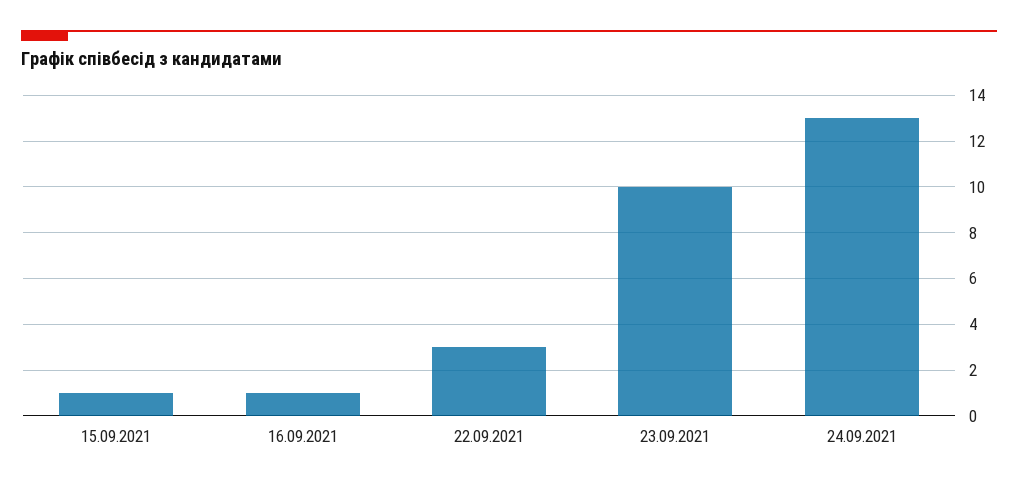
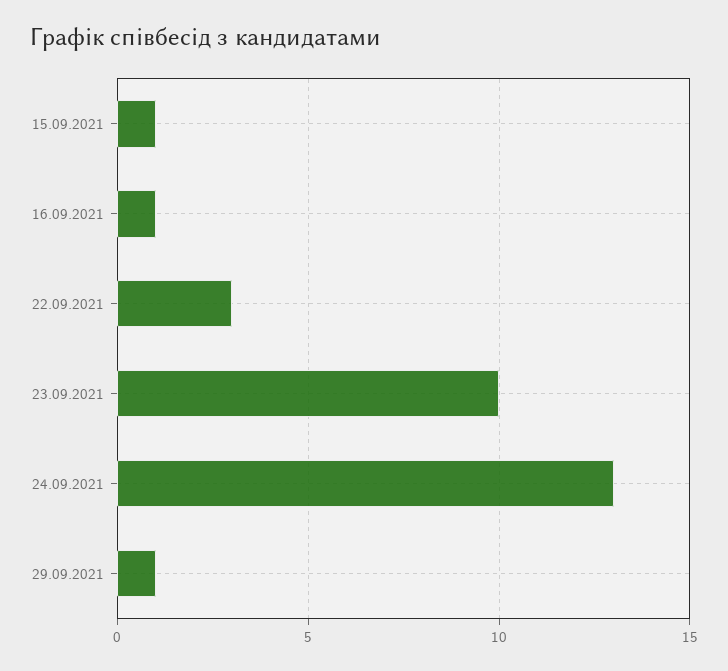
29.09.2021: none -> 1

